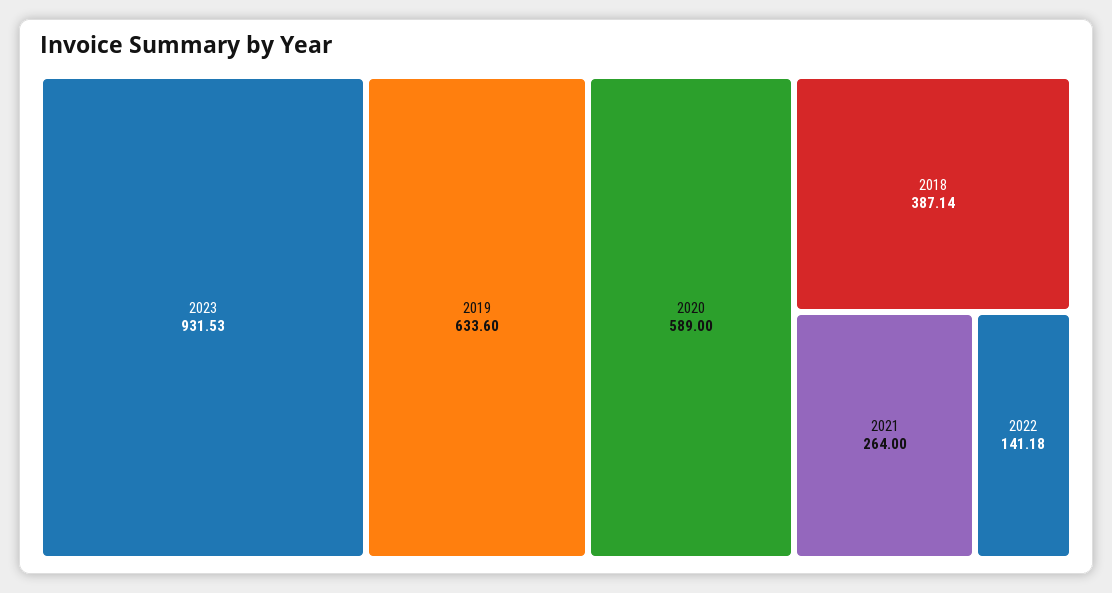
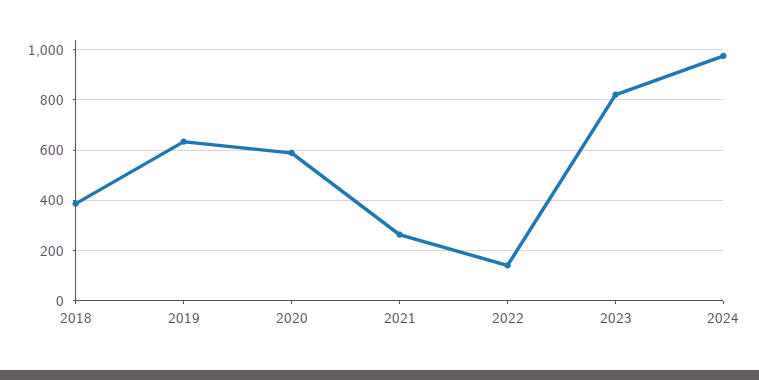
2023: 931.53 -> 825
2024: none -> 975

